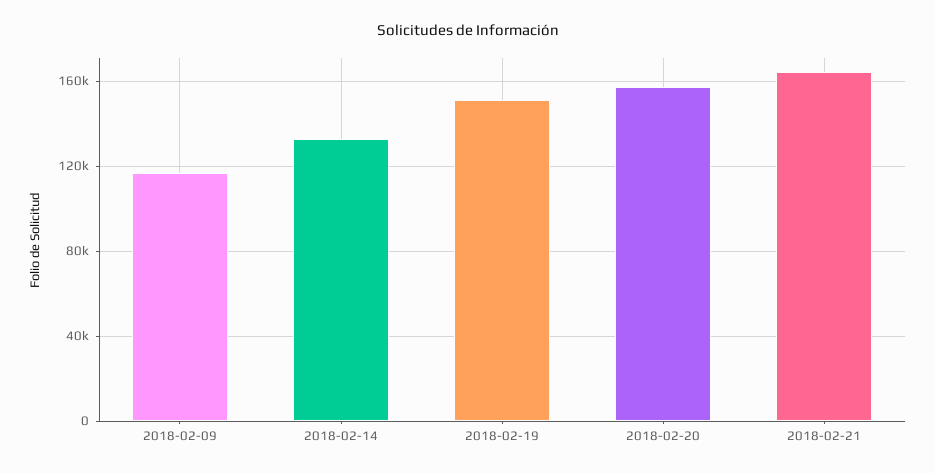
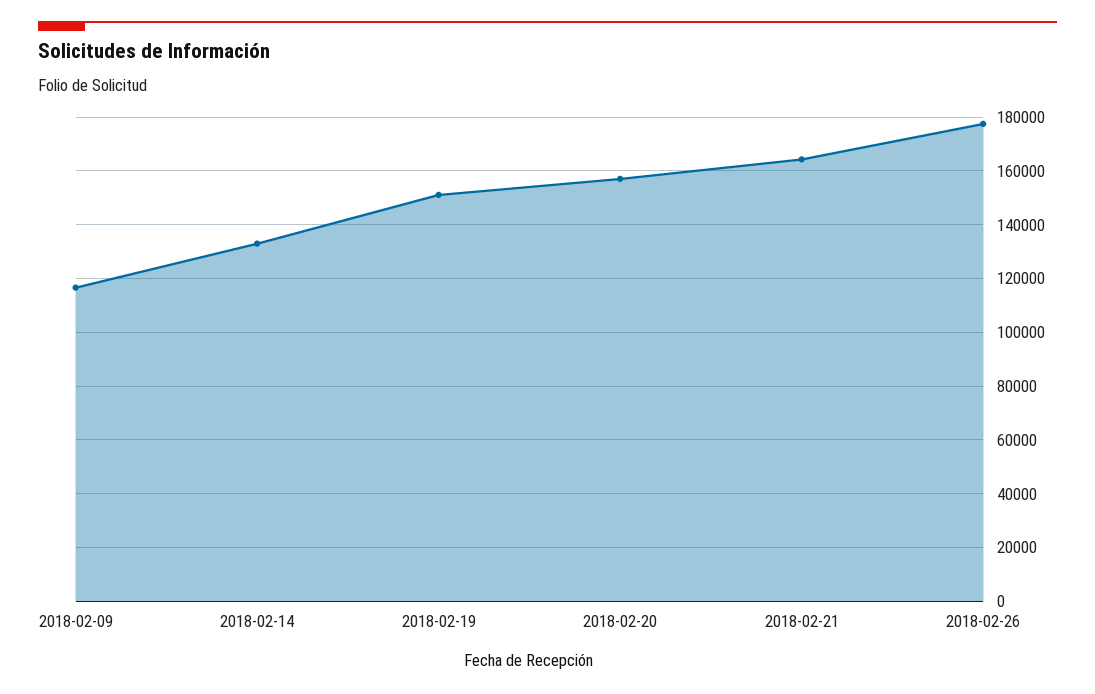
2018-02-26: none -> 177500

